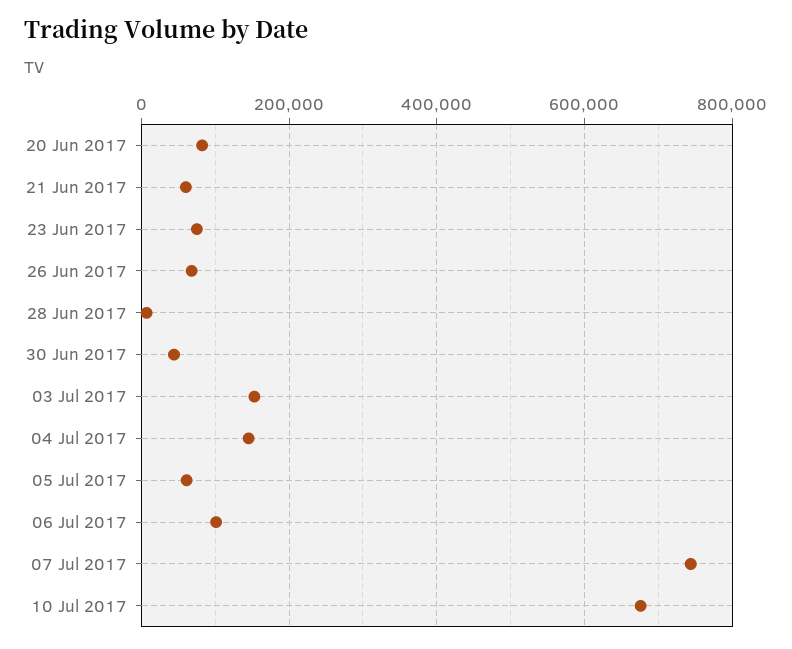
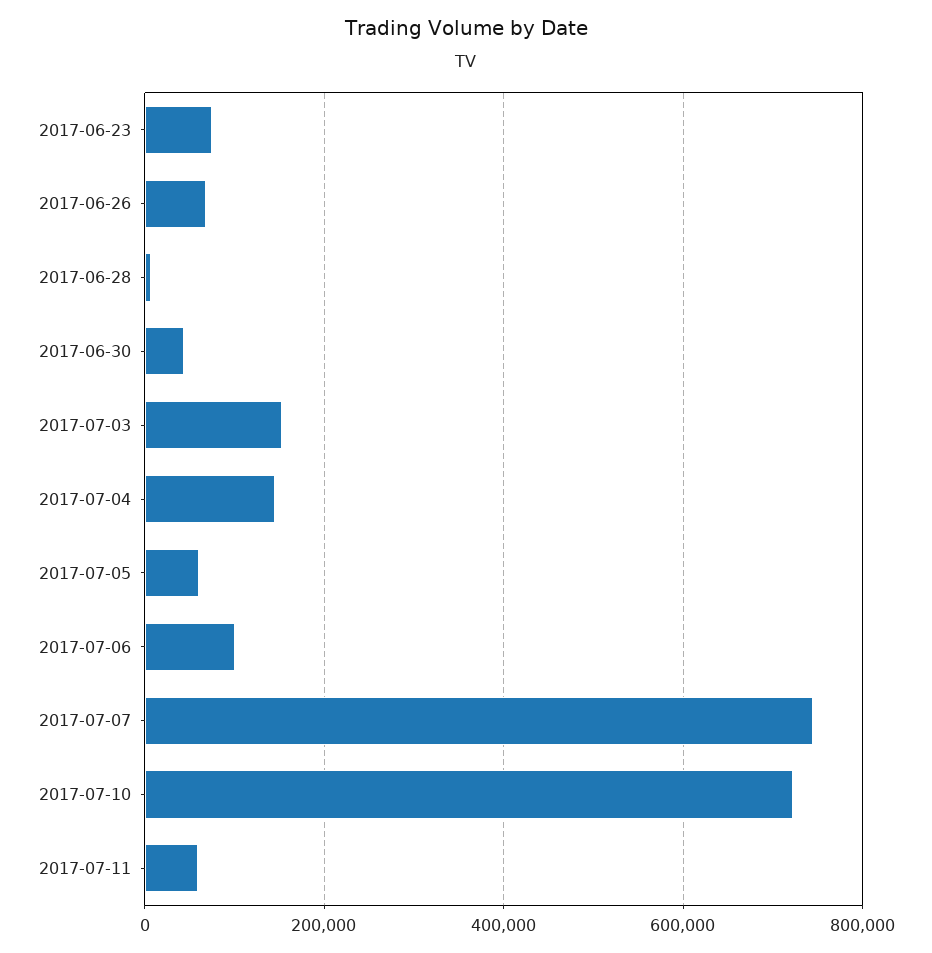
20 Jun 2017: 80000 -> none
21 Jun 2017: 60000 -> none
10 Jul 2017: 680000 -> 720000
2017-07-11: none -> 60000

